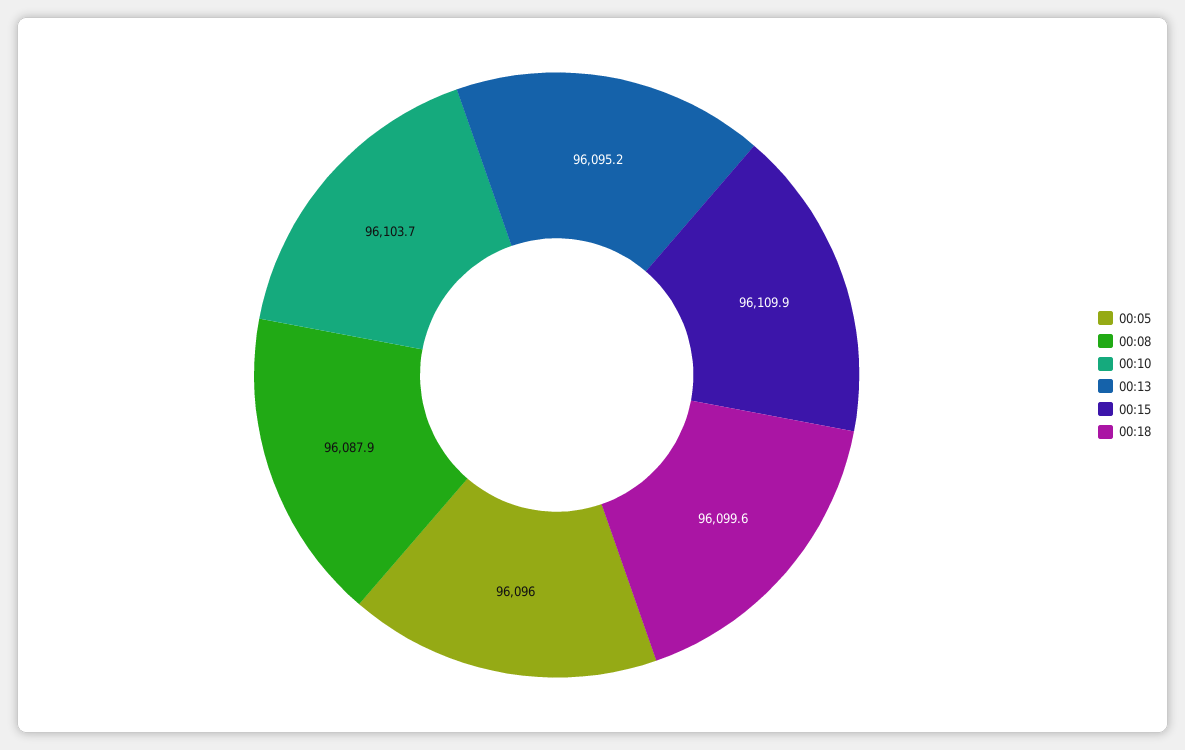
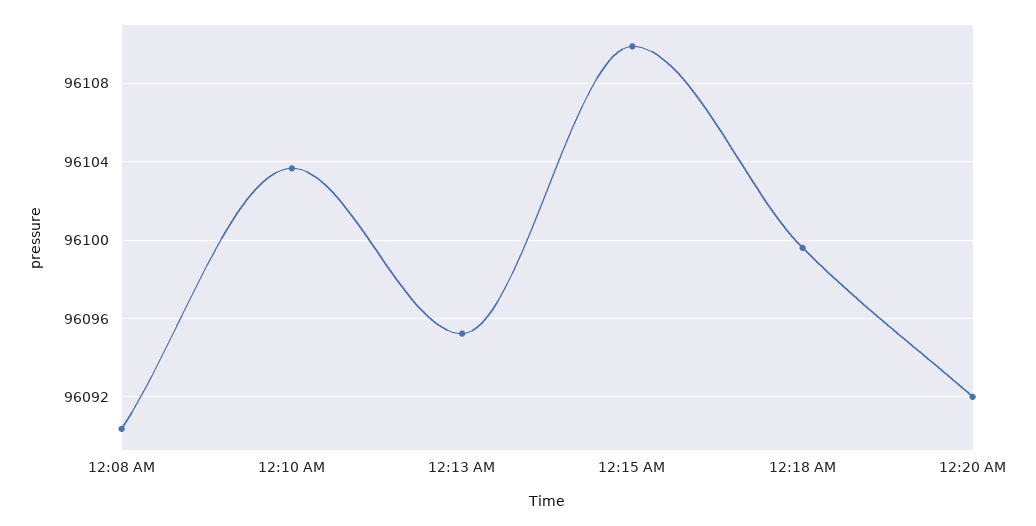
00:05: 96096 -> none
00:08: 96087.9 -> 96090.5
12:20 AM: none -> 96092

